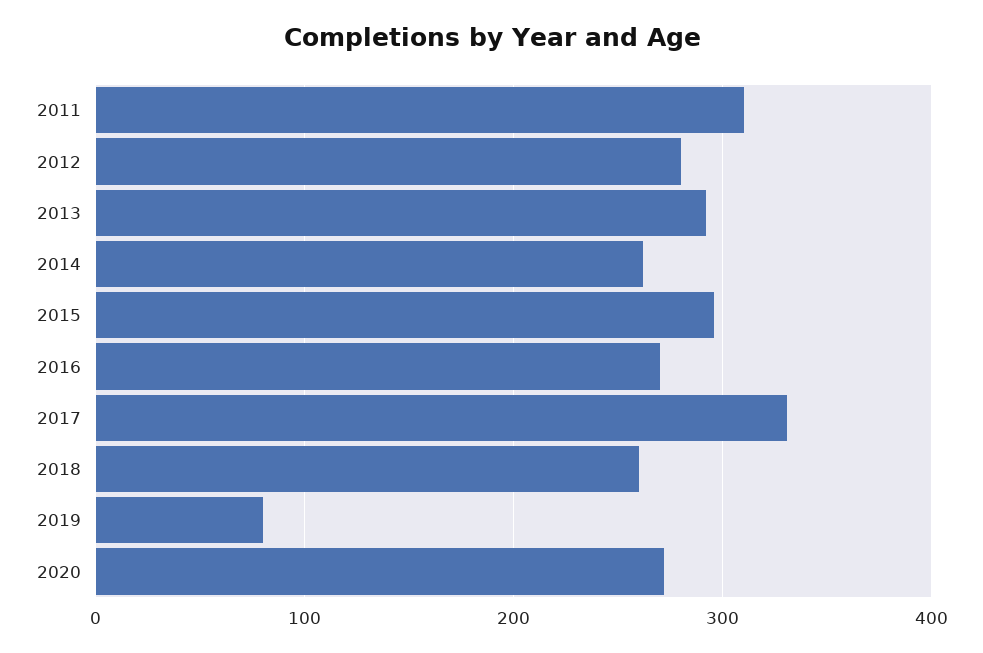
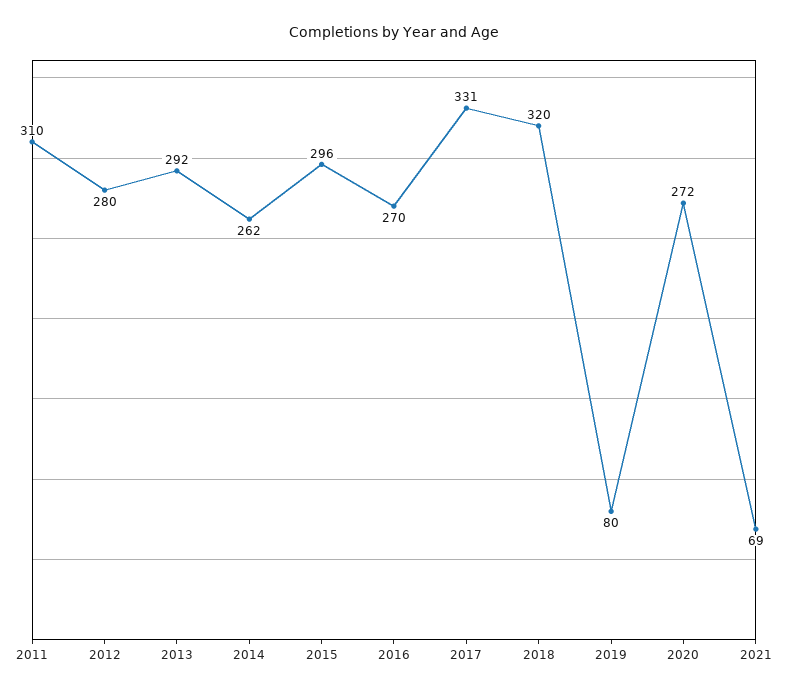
2018: 260 -> 320
2021: none -> 69

